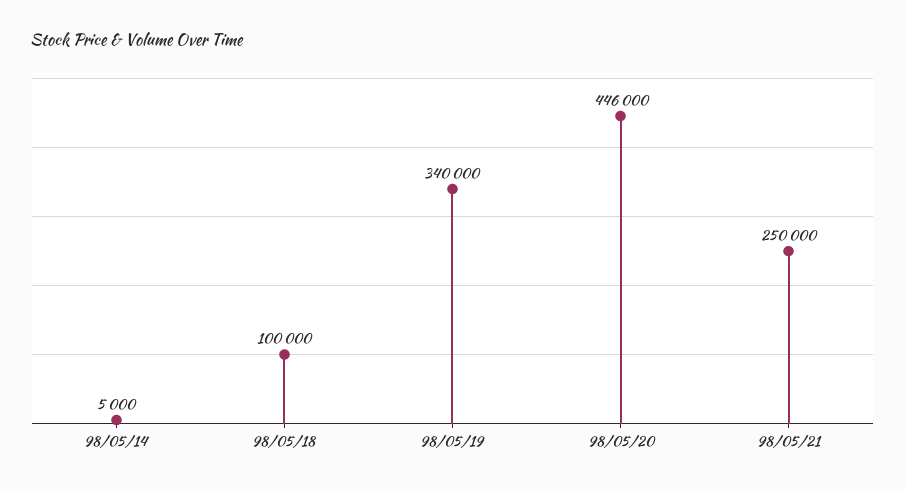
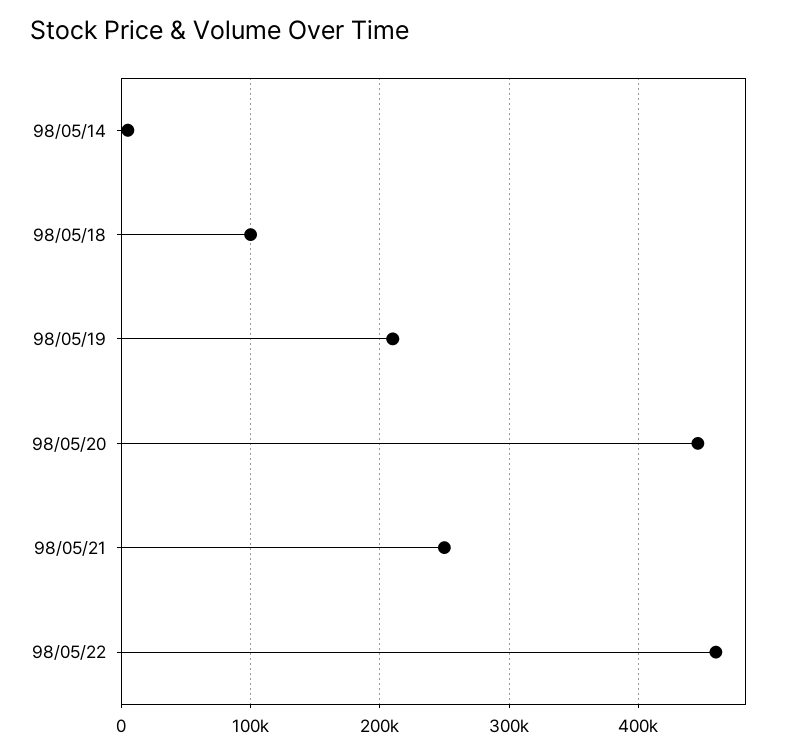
98/05/19: 340000 -> 210000
98/05/22: none -> 460000

